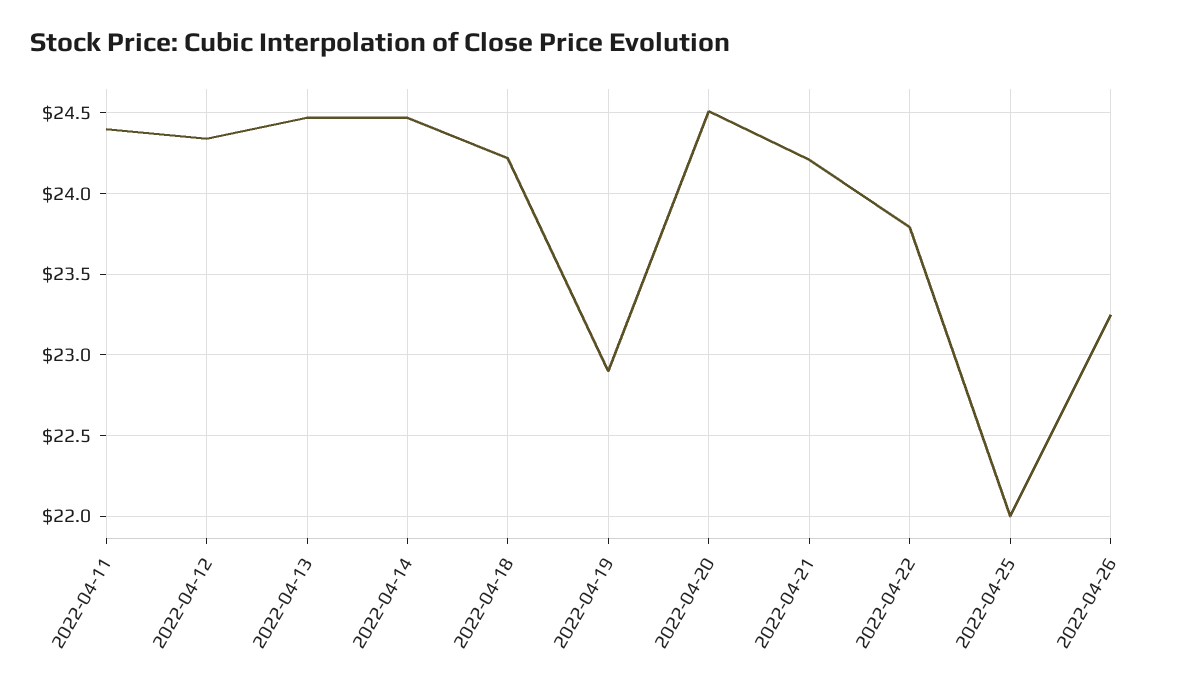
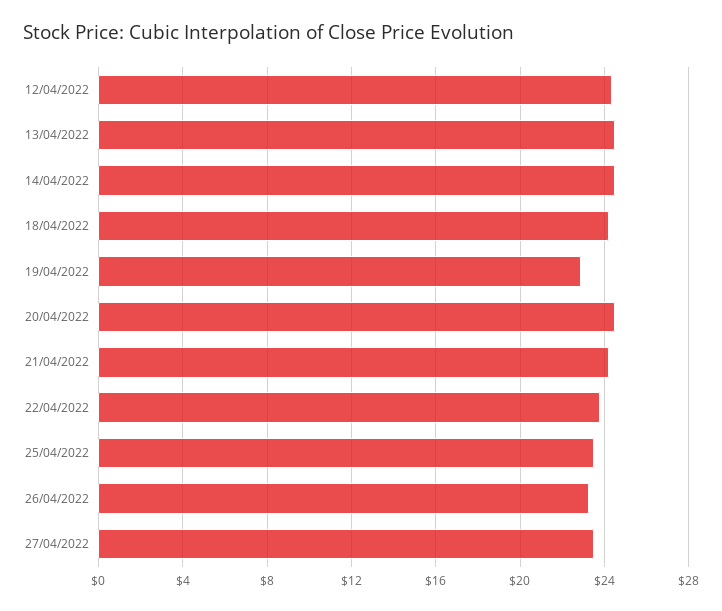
2022-04-11: 24.4 -> none
2022-04-25: 22 -> 23.5
27/04/2022: none -> 23.5

